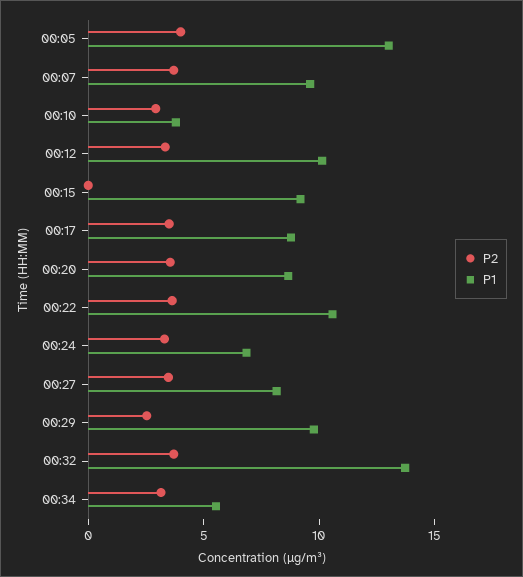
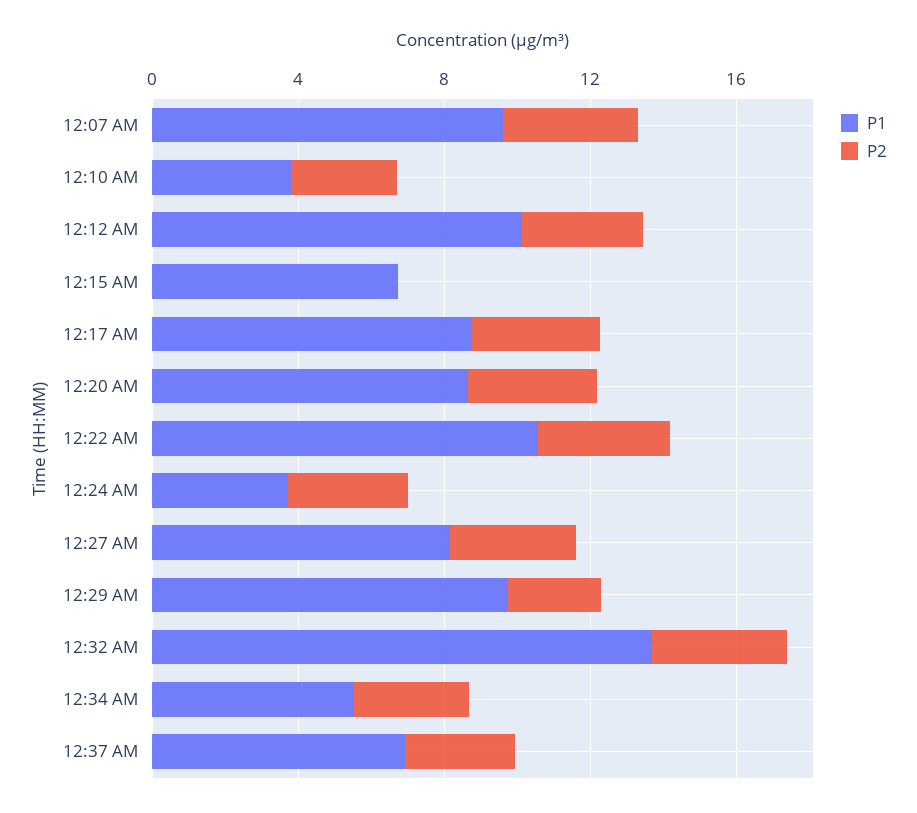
P2, 00:05: 4 -> none
P1, 00:05: 13 -> none
P1, 00:15: 9 -> 7
P1, 00:24: 7 -> 4
P1, 12:37 AM: none -> 7
P2, 12:37 AM: none -> 3

